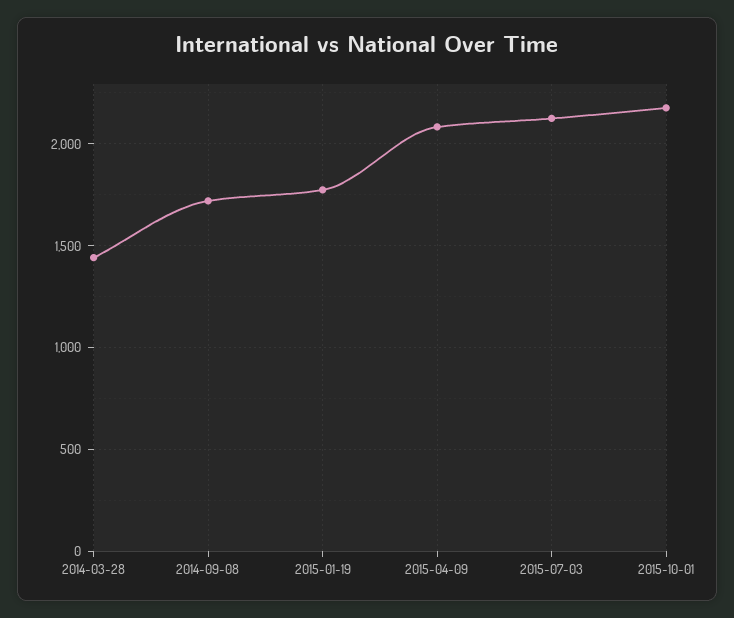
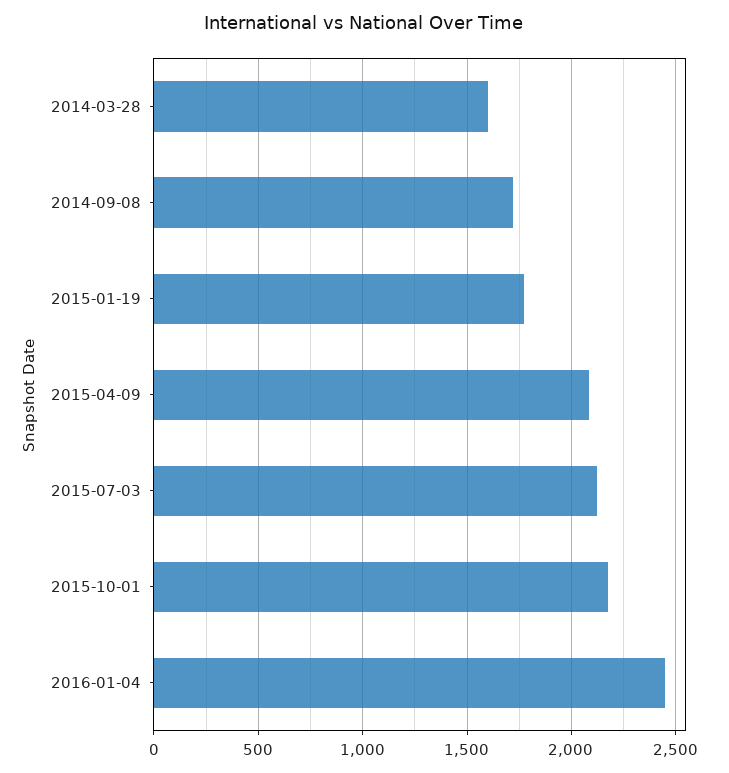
2014-03-28: 1450 -> 1600
2016-01-04: none -> 2450

